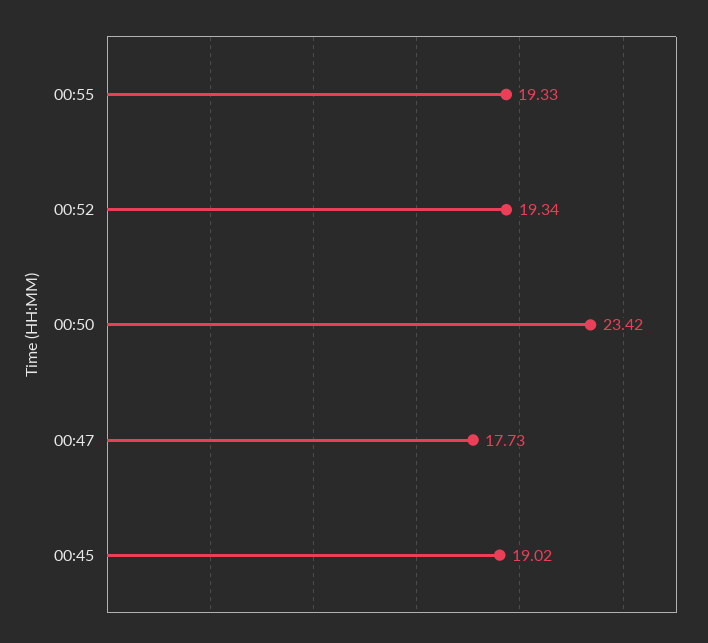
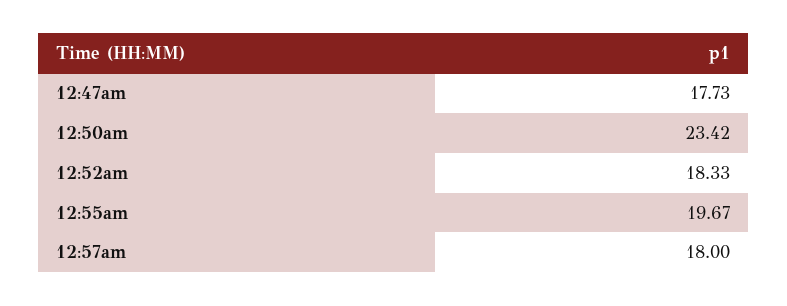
00:55: 19.33 -> 19.67
00:52: 19.34 -> 18.33
00:45: 19.02 -> none
12:57am: none -> 18

